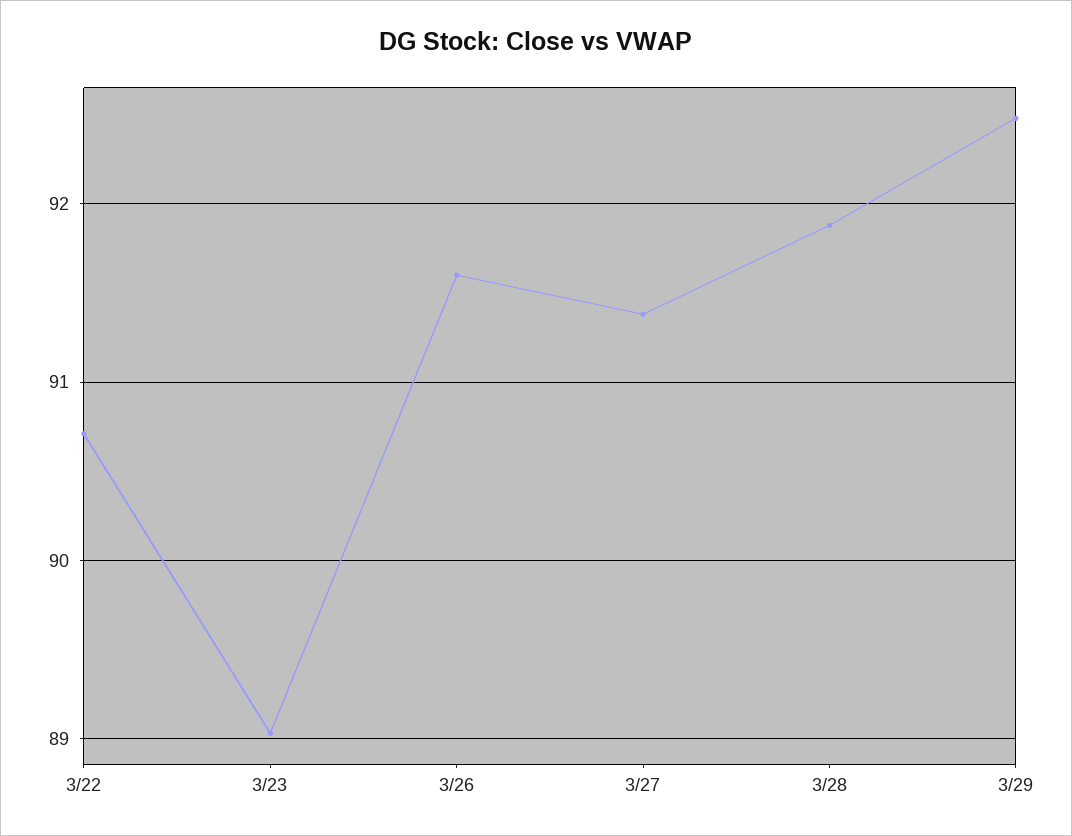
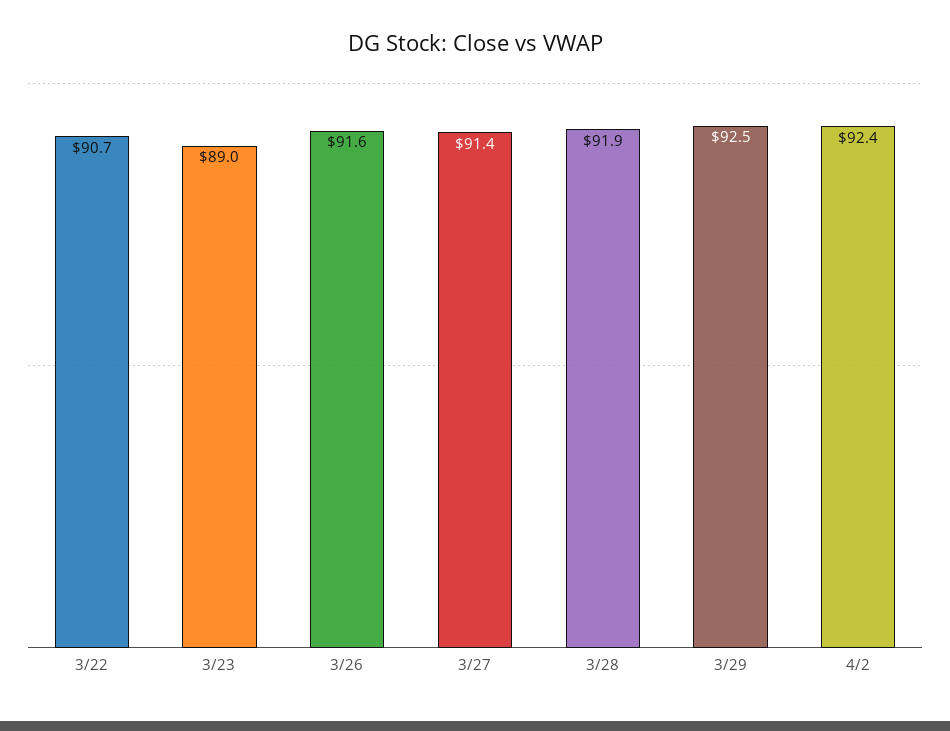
4/2: none -> 92.4

